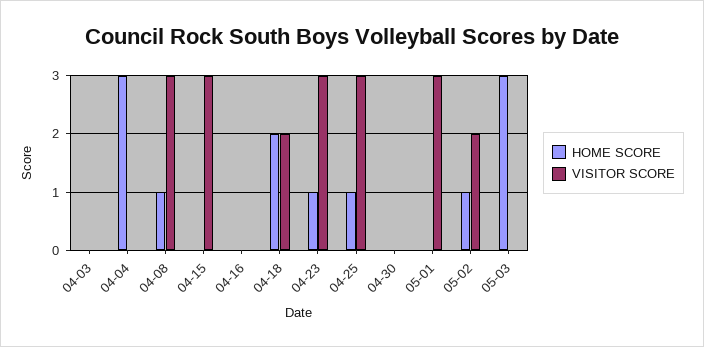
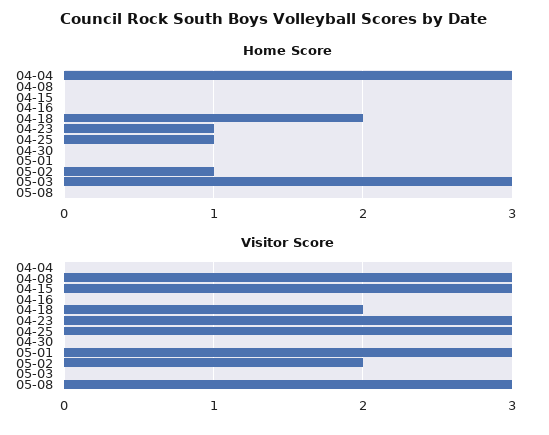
HOME SCORE, 04-03: 0 -> none
VISITOR SCORE, 04-03: 0 -> none
HOME SCORE, 04-08: 1 -> 0
HOME SCORE, 05-08: none -> 0
VISITOR SCORE, 05-08: none -> 3

